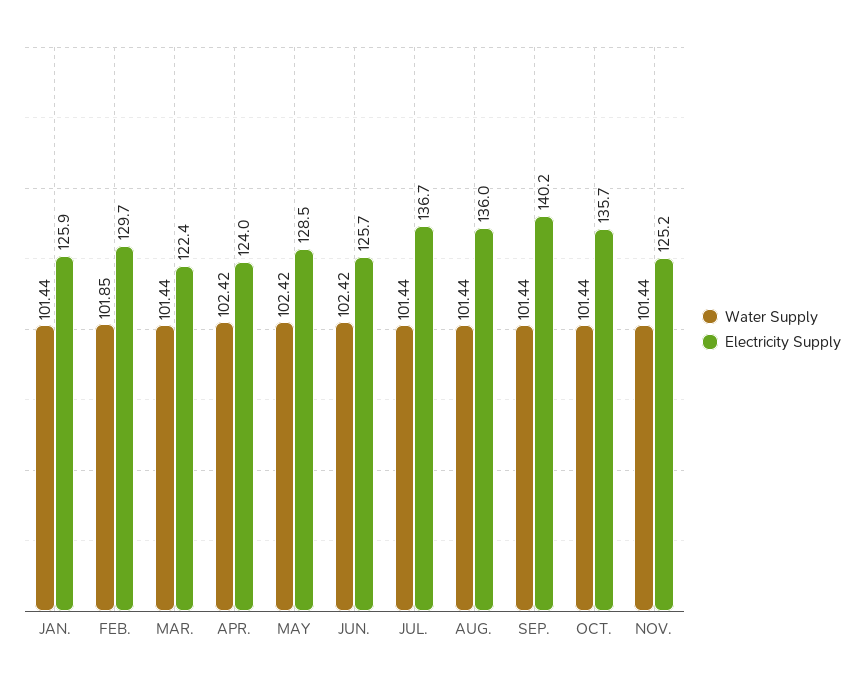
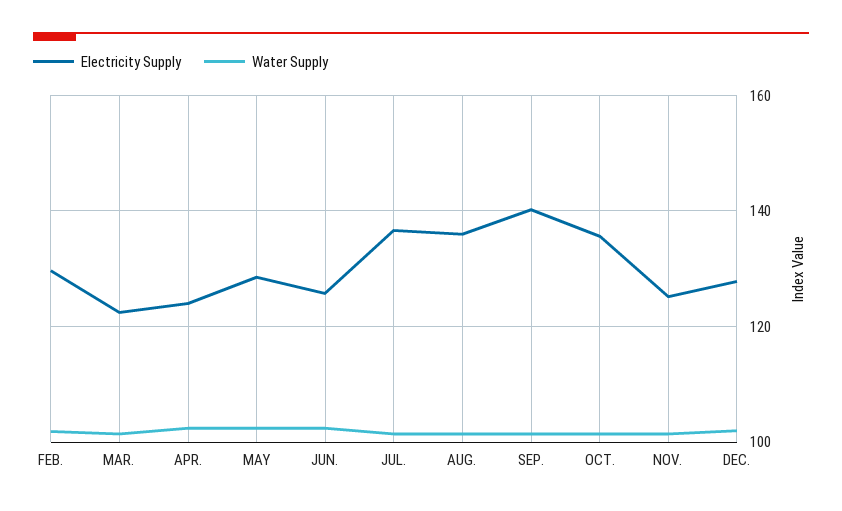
Water Supply, JAN.: 101.44 -> none
Electricity Supply, JAN.: 125.9 -> none
Electricity Supply, DEC.: none -> 128
Water Supply, DEC.: none -> 102

